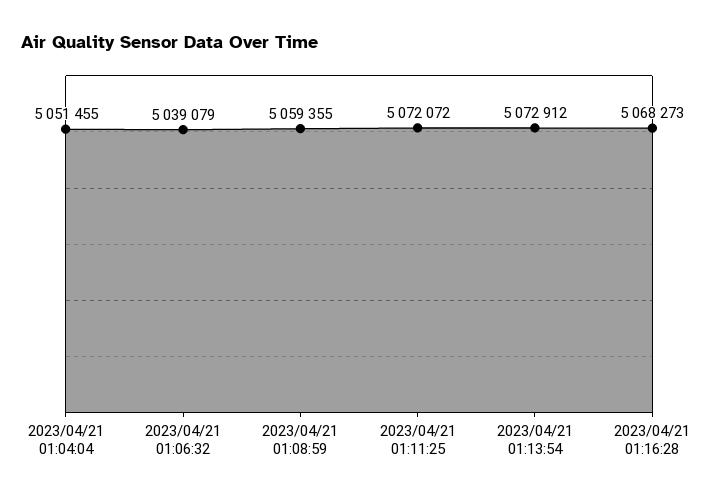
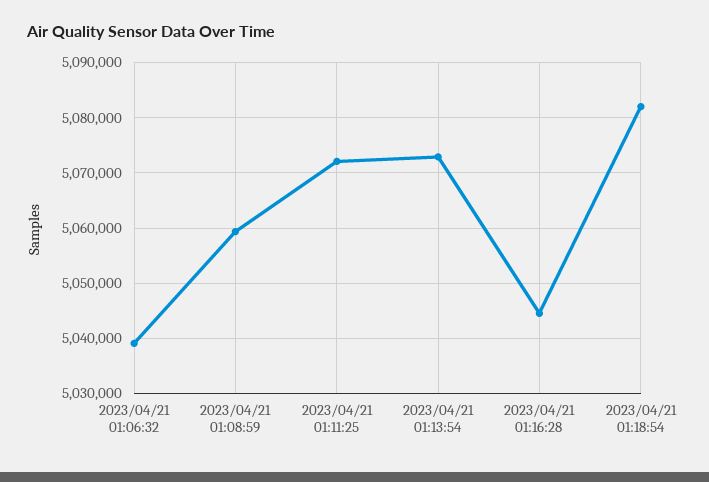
2023/04/21 01:04:04: 5051455 -> none
2023/04/21 01:16:28: 5068273 -> 5044000
2023/04/21 01:18:54: none -> 5082000

